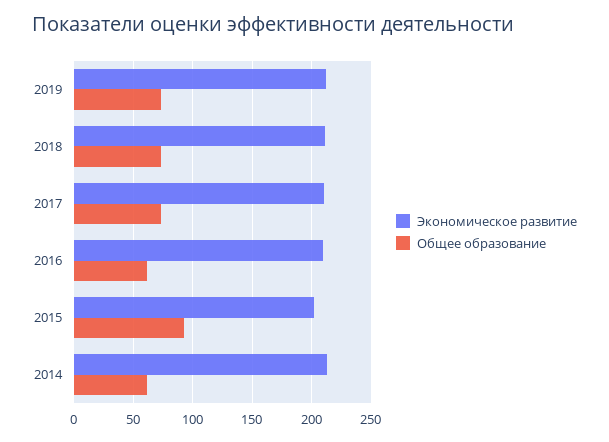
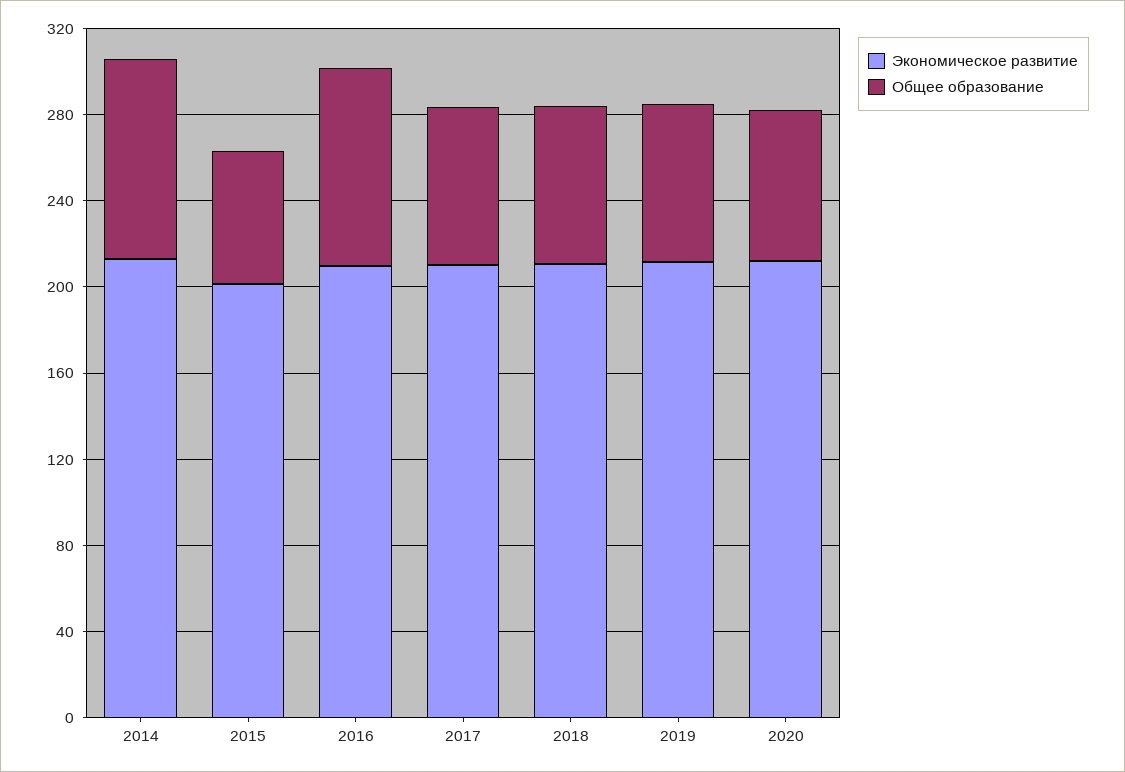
Общее образование, 2016: 60 -> 90
Общее образование, 2015: 90 -> 60
Общее образование, 2014: 60 -> 90
Экономическое развитие, 2020: none -> 210
Общее образование, 2020: none -> 70

